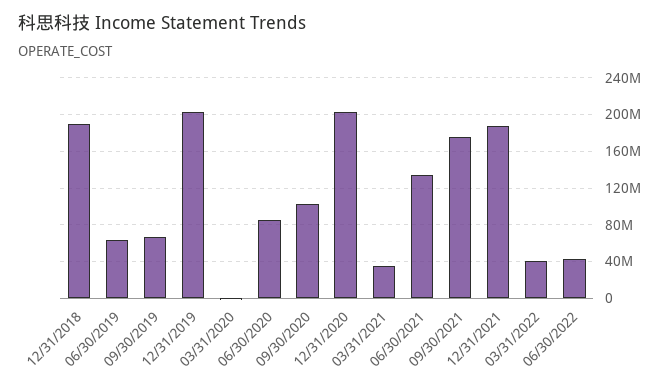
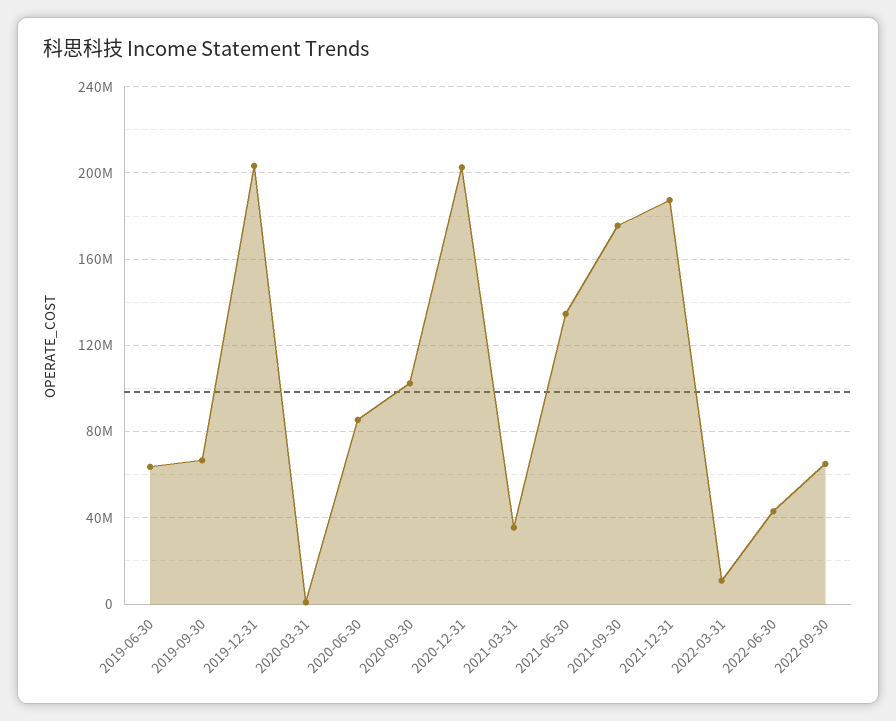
12/31/2018: 190000000 -> none
03/31/2022: 40000000 -> 10000000
2022-09-30: none -> 65000000

